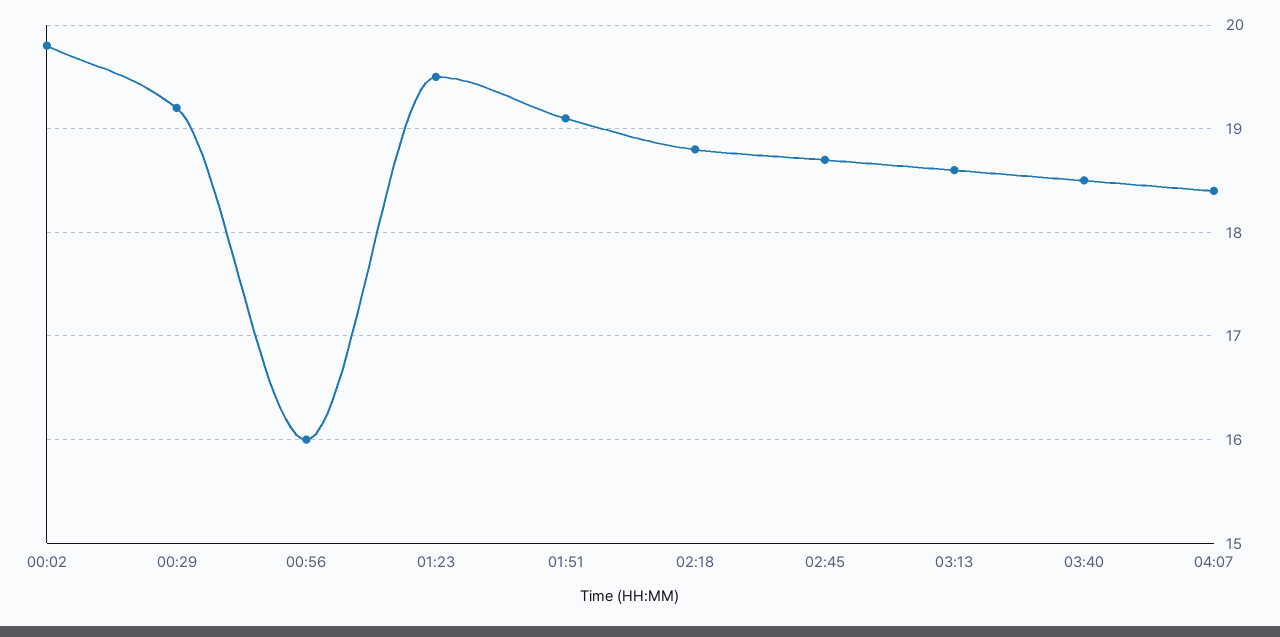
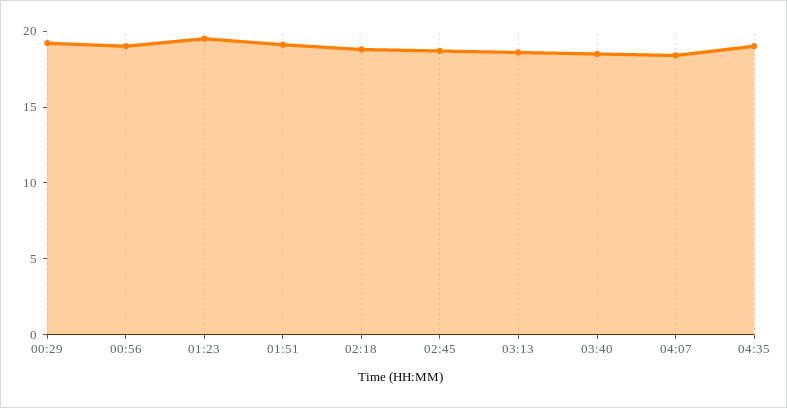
00:02: 19.8 -> none
00:56: 16 -> 19
04:35: none -> 19

